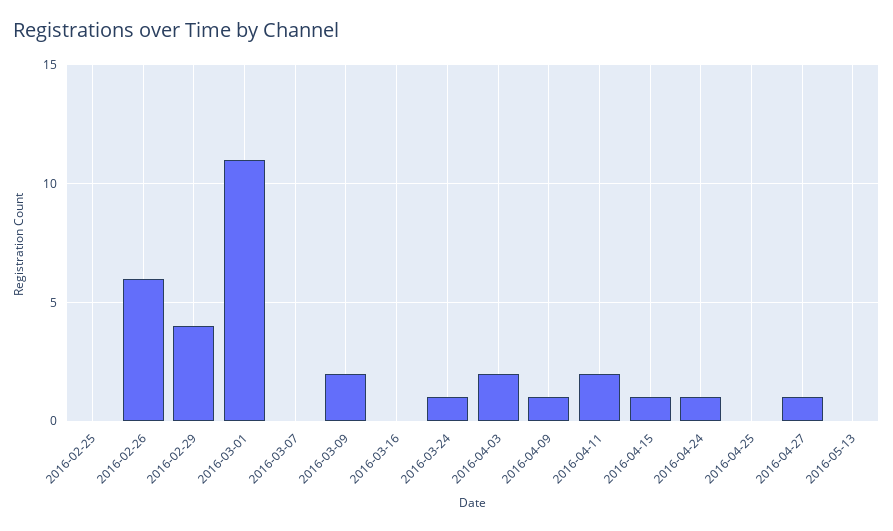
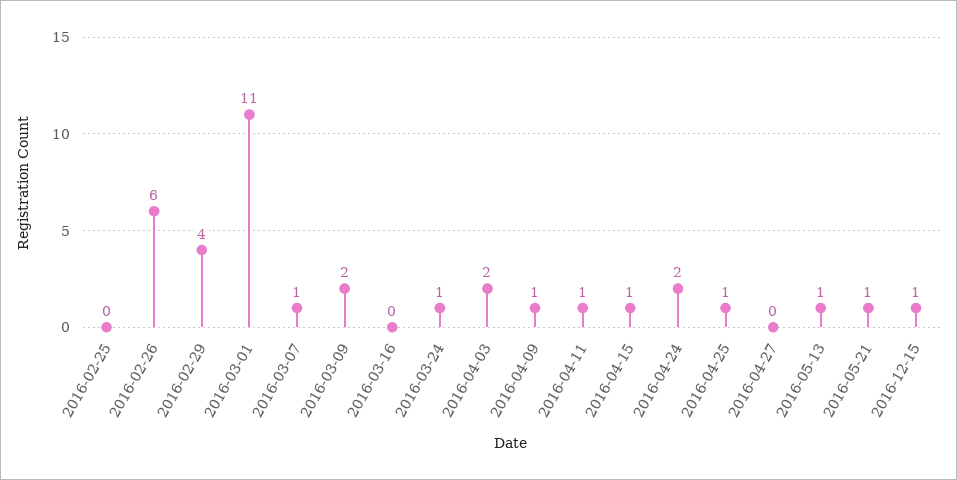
2016-03-07: 0 -> 1
2016-04-11: 2 -> 1
2016-04-24: 1 -> 2
2016-04-25: 0 -> 1
2016-04-27: 1 -> 0
2016-05-13: 0 -> 1
2016-05-21: none -> 1
2016-12-15: none -> 1

